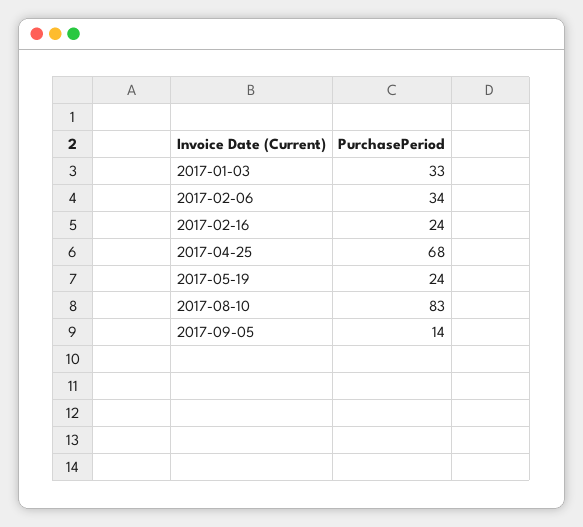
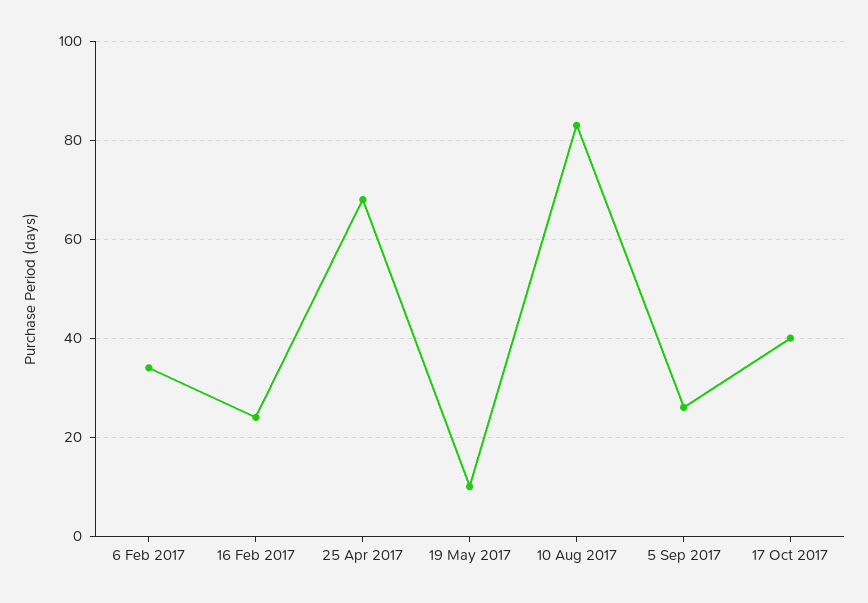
2017-01-03: 33 -> none
2017-05-19: 24 -> 10
2017-09-05: 14 -> 25
17 Oct 2017: none -> 40

